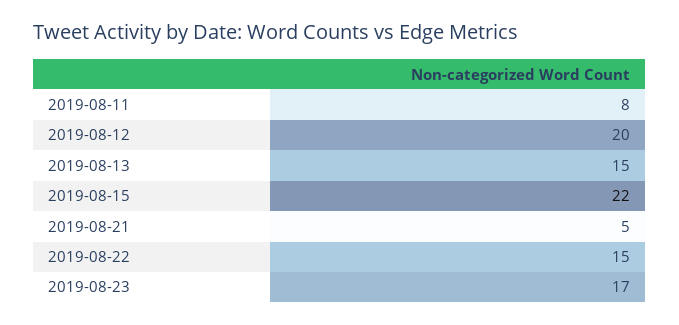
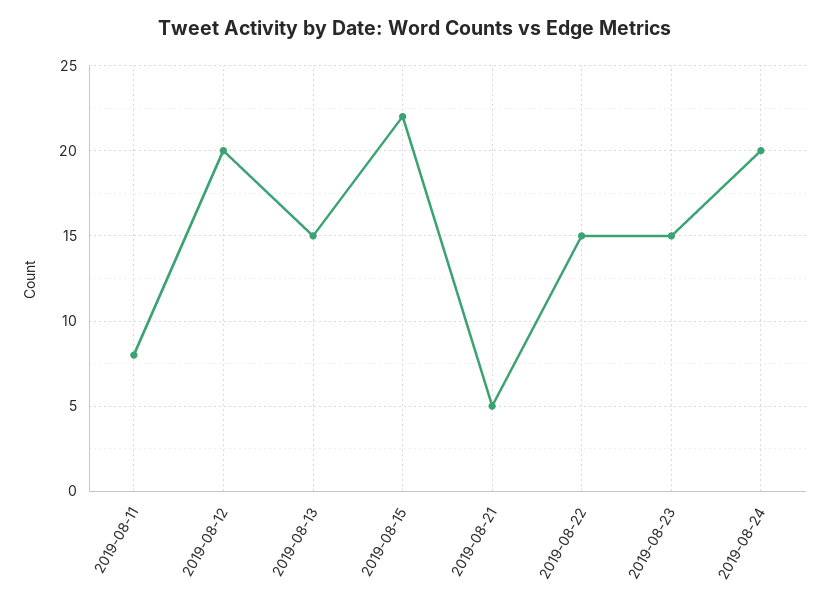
2019-08-23: 17 -> 15
2019-08-24: none -> 20

